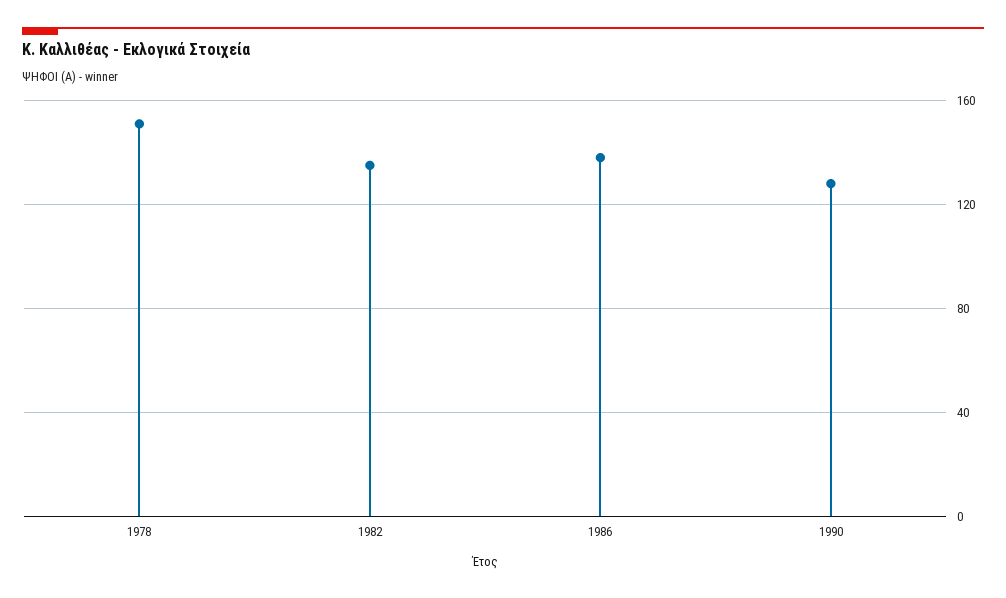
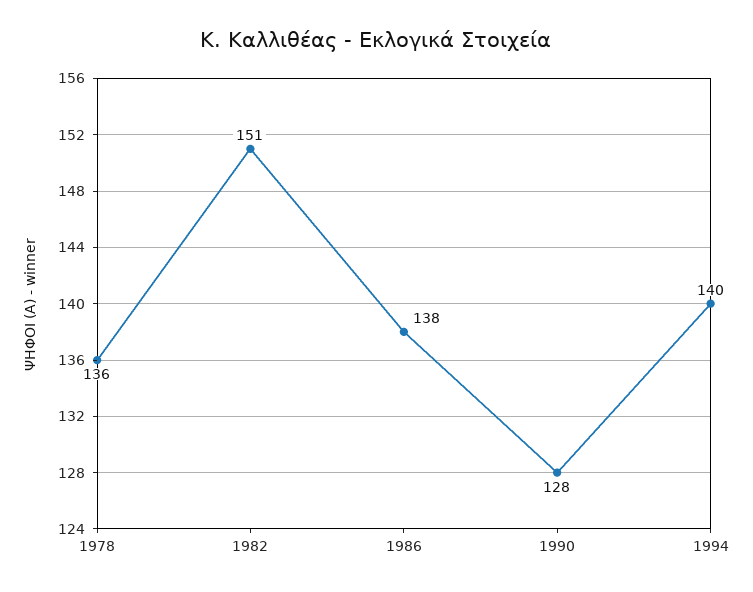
1978: 150 -> 136
1982: 135 -> 151
1994: none -> 140

